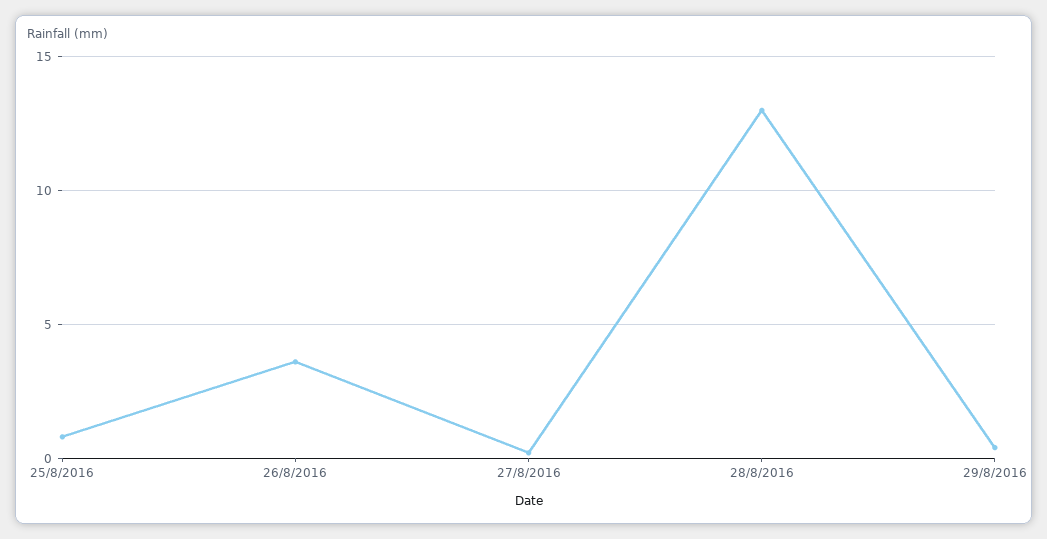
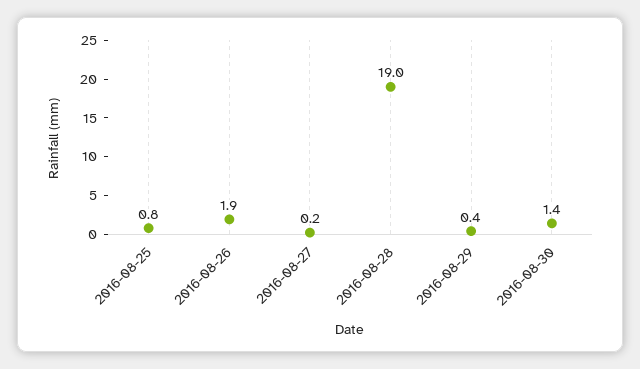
26/8/2016: 3.5 -> 1.9
28/8/2016: 13 -> 19
2016-08-30: none -> 1.4

